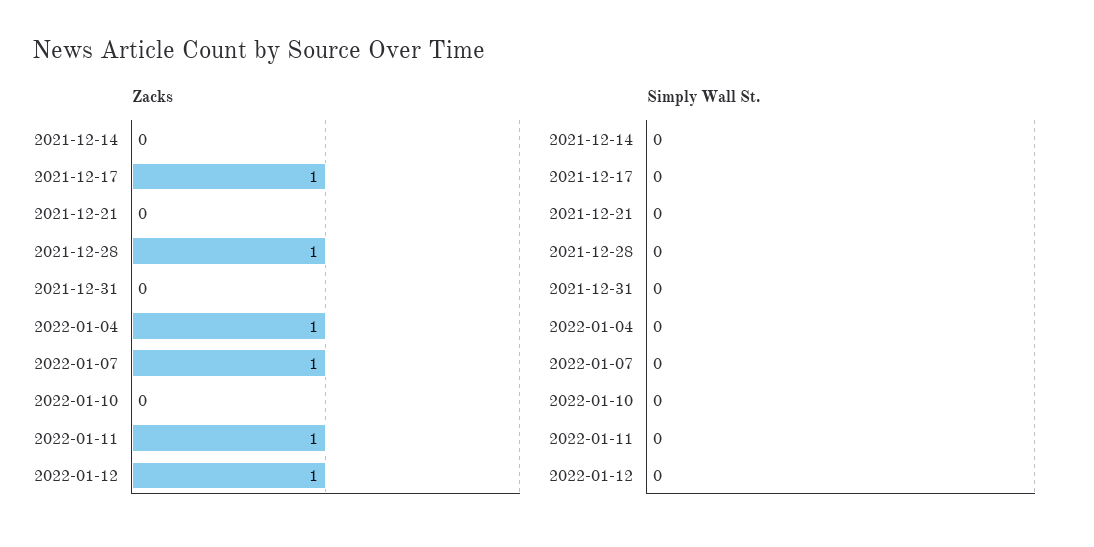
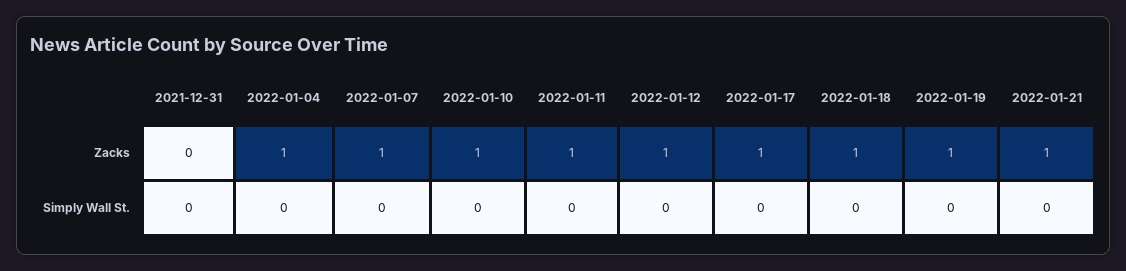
Zacks, 2021-12-14: 0 -> none
Zacks, 2021-12-17: 1 -> none
Zacks, 2021-12-21: 0 -> none
Zacks, 2021-12-28: 1 -> none
Zacks, 2022-01-10: 0 -> 1
Simply Wall St., 2021-12-14: 0 -> none
Simply Wall St., 2021-12-17: 0 -> none
Simply Wall St., 2021-12-21: 0 -> none
Simply Wall St., 2021-12-28: 0 -> none
Zacks, 2022-01-17: none -> 1
Zacks, 2022-01-18: none -> 1
Zacks, 2022-01-19: none -> 1
Zacks, 2022-01-21: none -> 1
Simply Wall St., 2022-01-17: none -> 0
Simply Wall St., 2022-01-18: none -> 0
Simply Wall St., 2022-01-19: none -> 0
Simply Wall St., 2022-01-21: none -> 0

